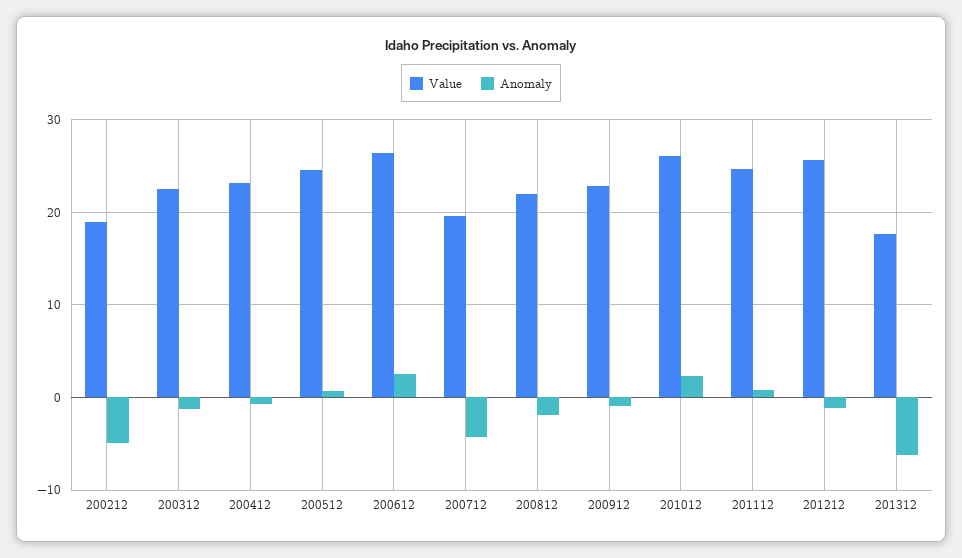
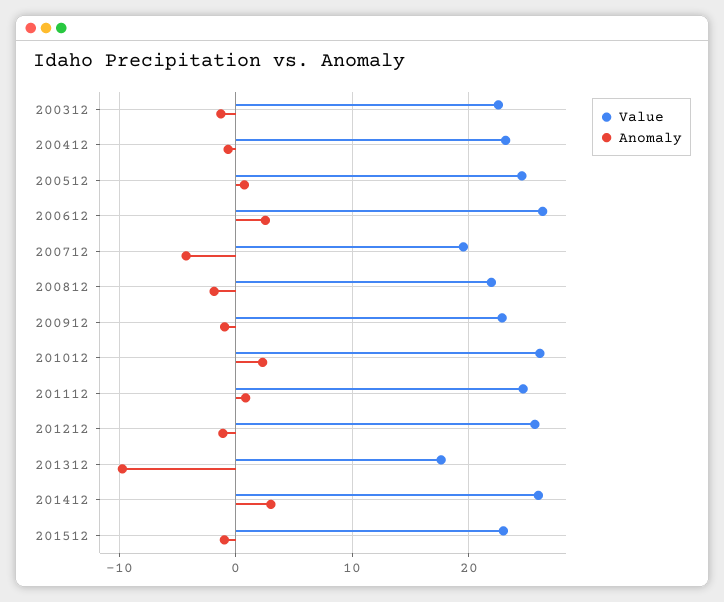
Value, 200212: 19 -> none
Anomaly, 200212: -5 -> none
Anomaly, 201312: -6 -> -10
Value, 201412: none -> 26
Anomaly, 201412: none -> 3
Value, 201512: none -> 23
Anomaly, 201512: none -> -1

